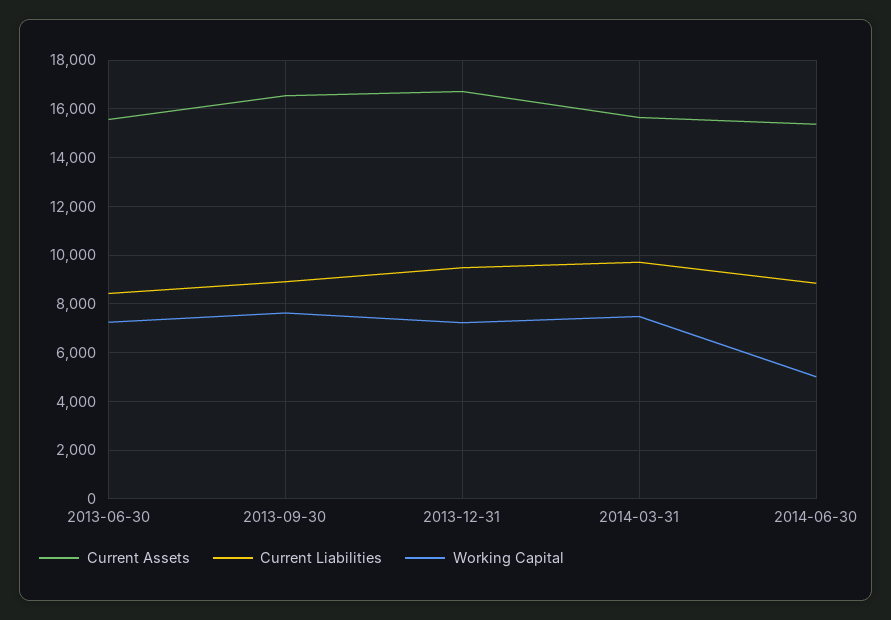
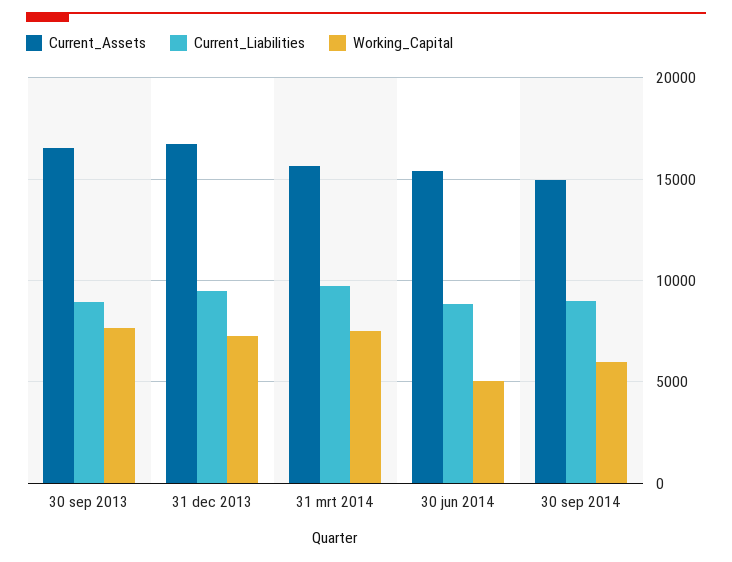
Current Assets, 2013-06-30: 15500 -> none
Current Liabilities, 2013-06-30: 8500 -> none
Working Capital, 2013-06-30: 7250 -> none
Current Assets, 30 sep 2014: none -> 15000
Current Liabilities, 30 sep 2014: none -> 9000
Working Capital, 30 sep 2014: none -> 6000

